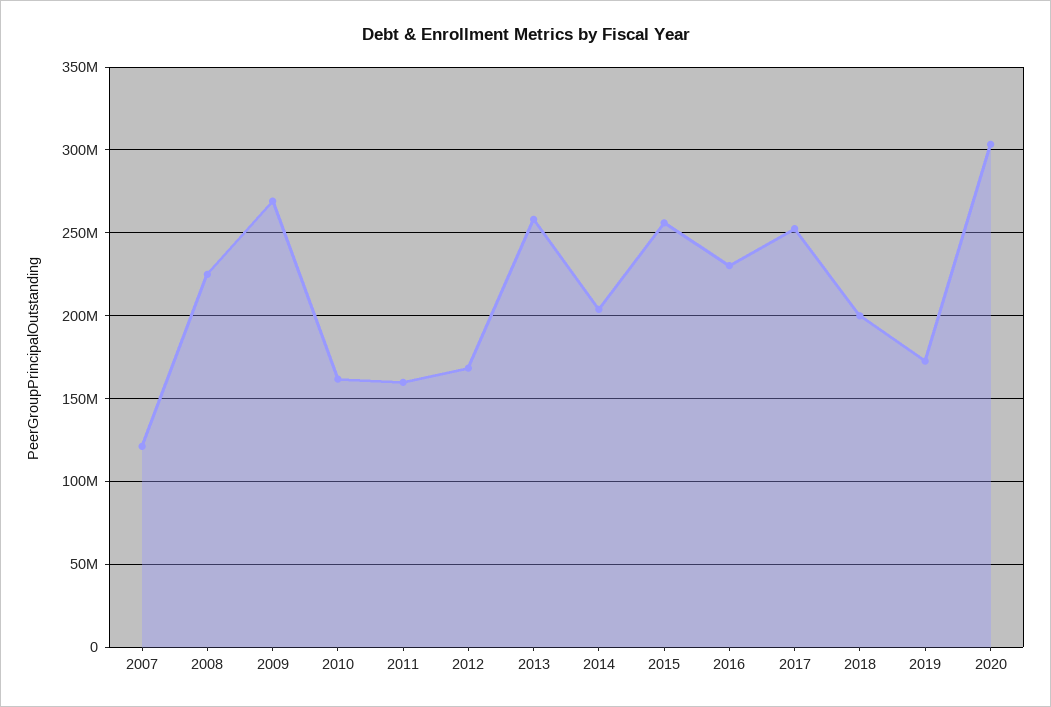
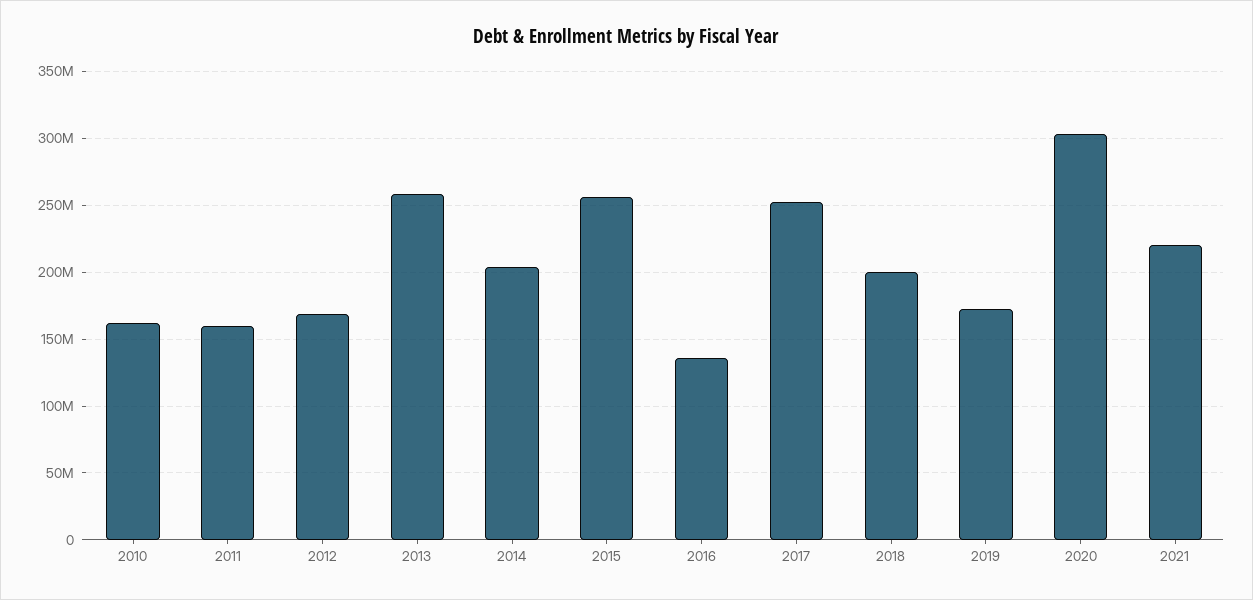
2007: 120000000 -> none
2008: 225000000 -> none
2009: 270000000 -> none
2016: 230000000 -> 135000000
2021: none -> 220000000

